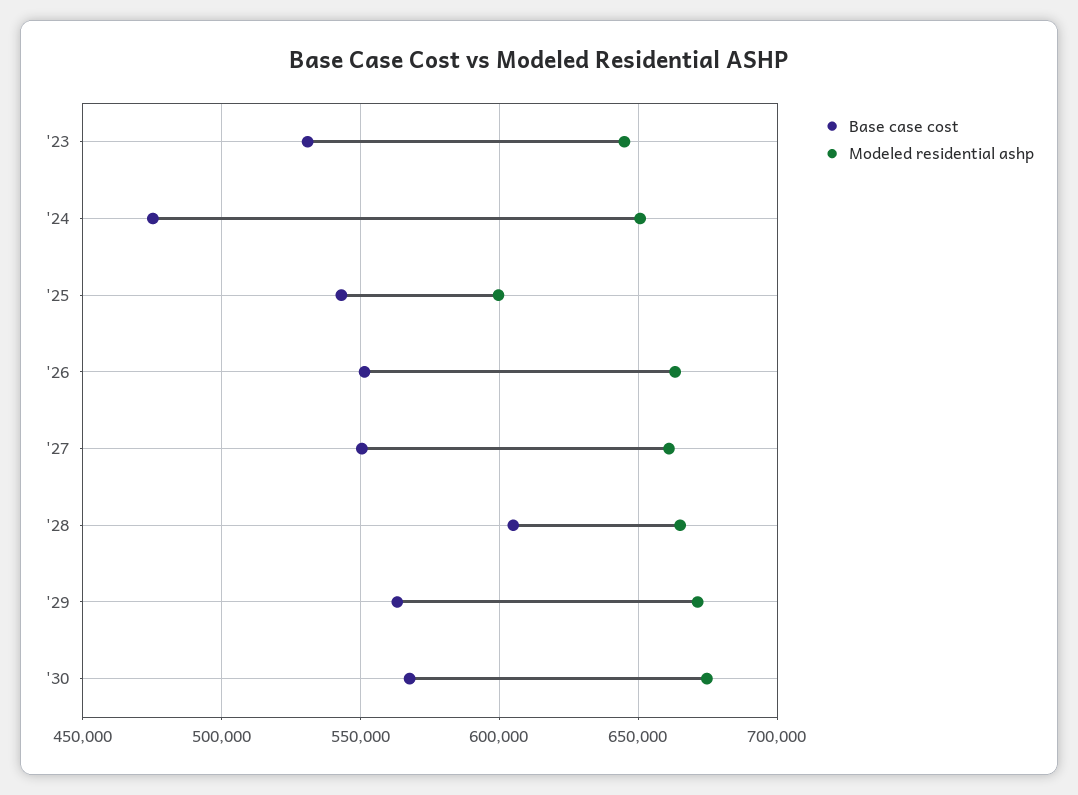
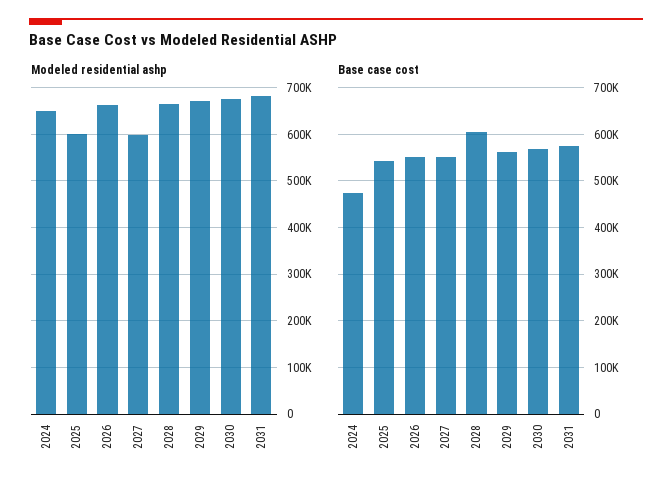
Base case cost, '23: 530000 -> none
Modeled residential ashp, '23: 645000 -> none
Modeled residential ashp, '27: 660000 -> 600000
Modeled residential ashp, 2031: none -> 680000
Base case cost, 2031: none -> 580000

